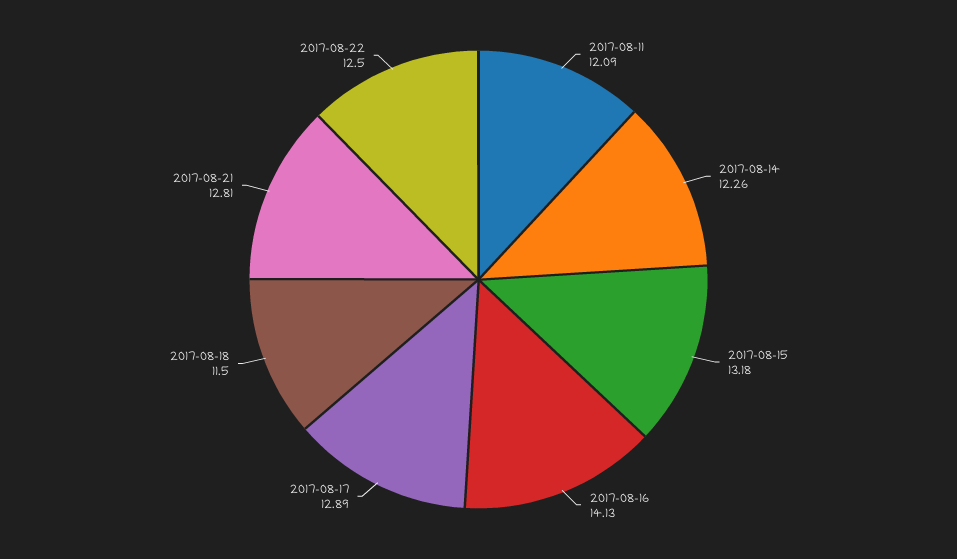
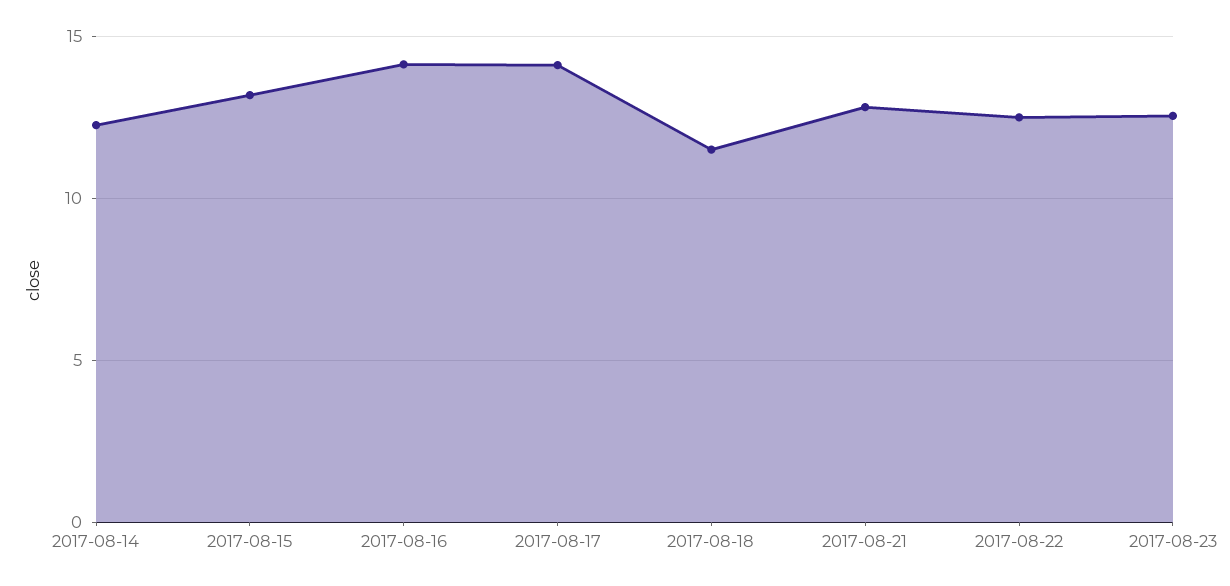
2017-08-11: 12.09 -> none
2017-08-17: 12.89 -> 14
2017-08-23: none -> 12.5

